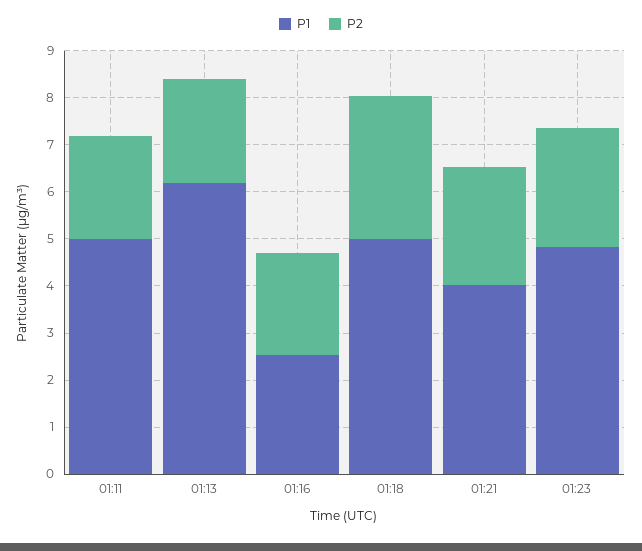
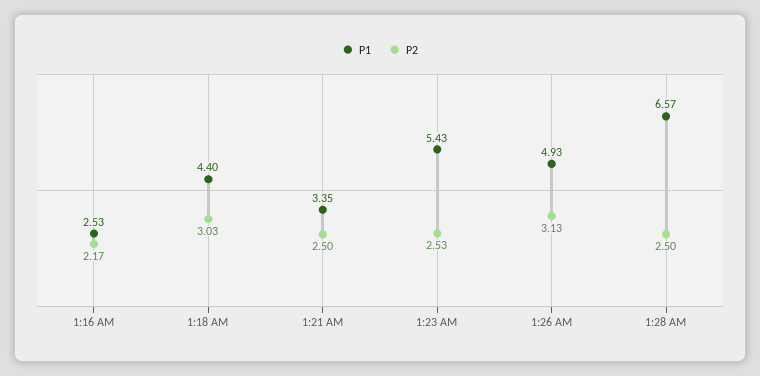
P1, 01:11: 5 -> none
P2, 01:11: 2.2 -> none
P1, 01:13: 6.2 -> none
P2, 01:13: 2.2 -> none
P1, 01:18: 5 -> 4.4
P1, 01:21: 4 -> 3.35
P1, 01:23: 4.8 -> 5.43
P1, 1:26 AM: none -> 4.93
P2, 1:26 AM: none -> 3.13
P1, 1:28 AM: none -> 6.57
P2, 1:28 AM: none -> 2.5

